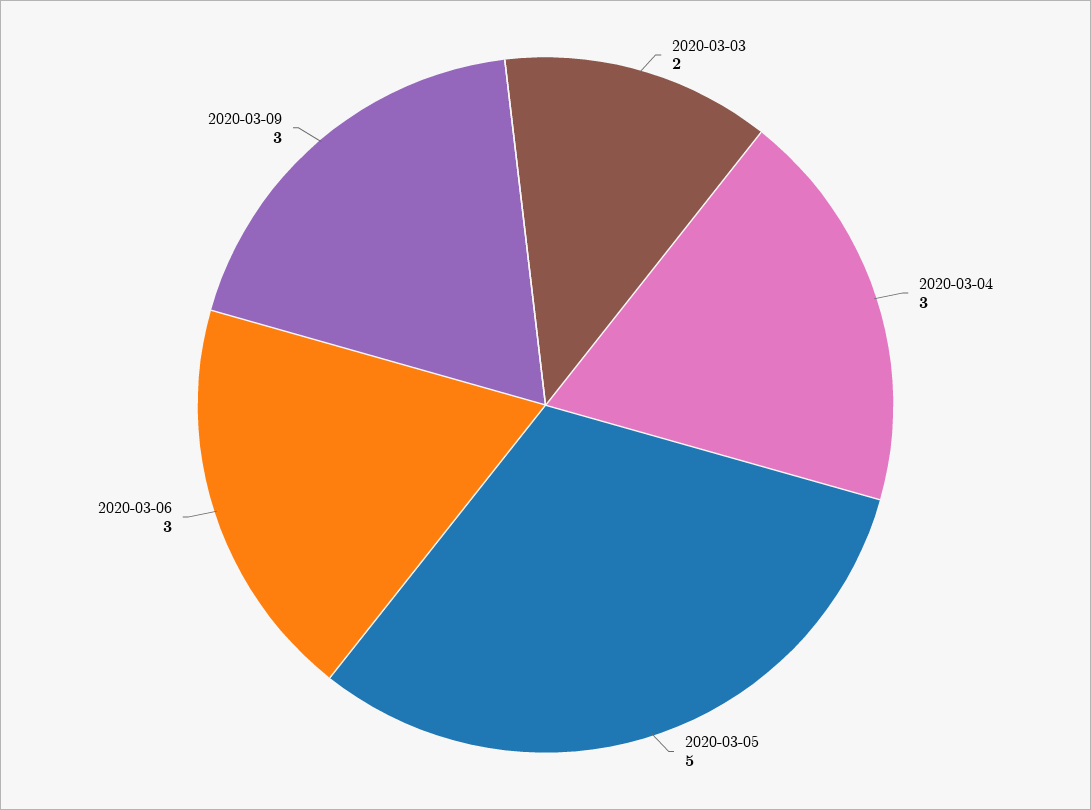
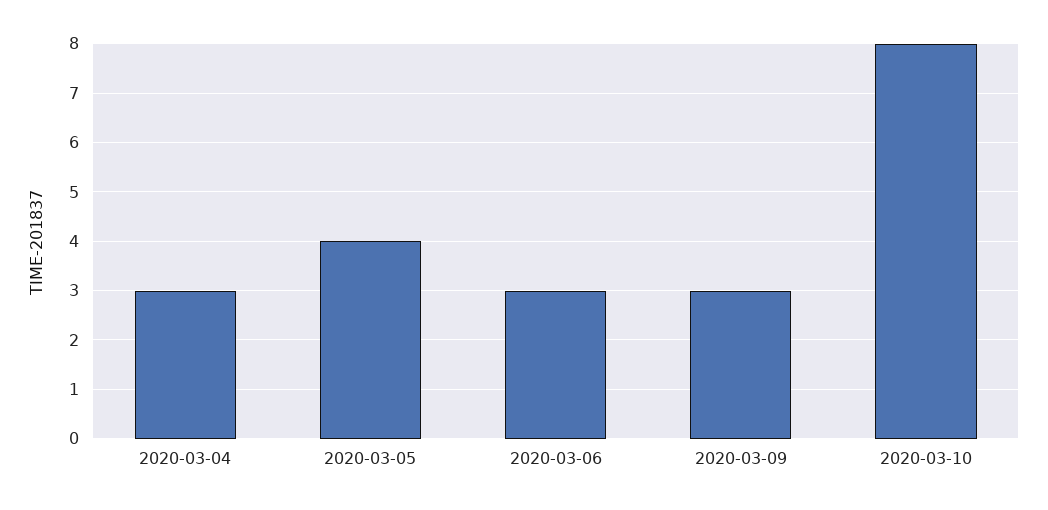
2020-03-03: 2 -> none
2020-03-05: 5 -> 4
2020-03-10: none -> 8

